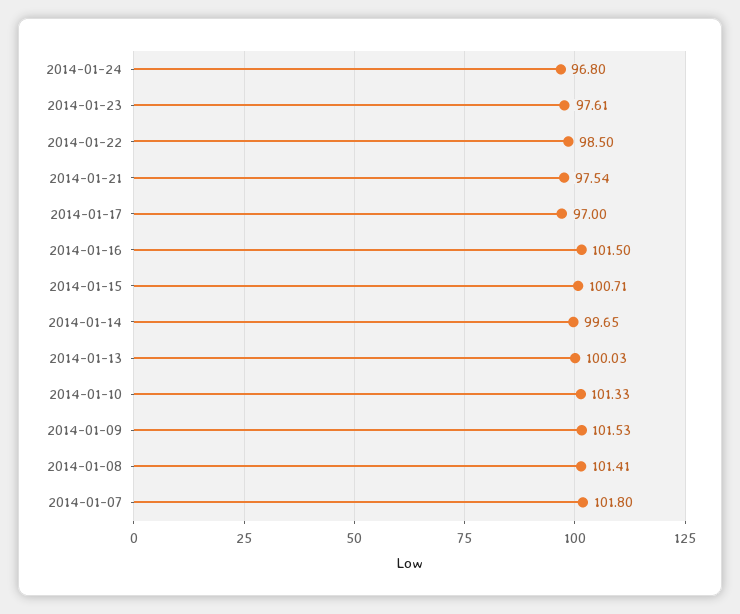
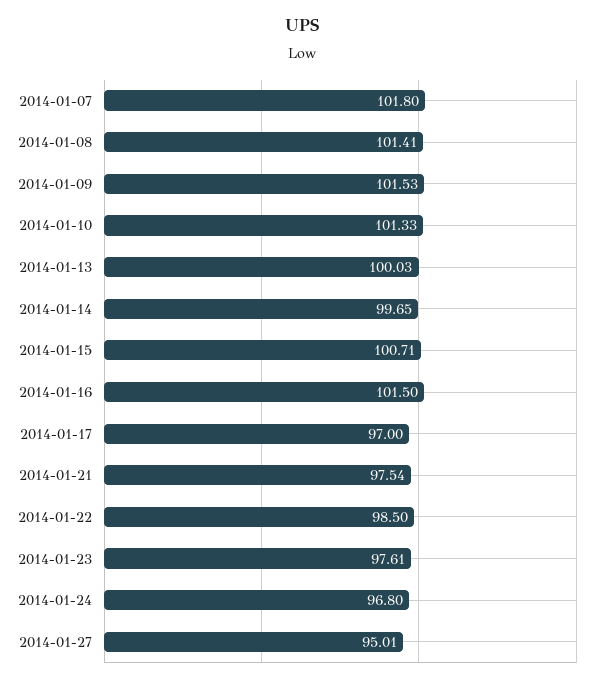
2014-01-27: none -> 95.01

